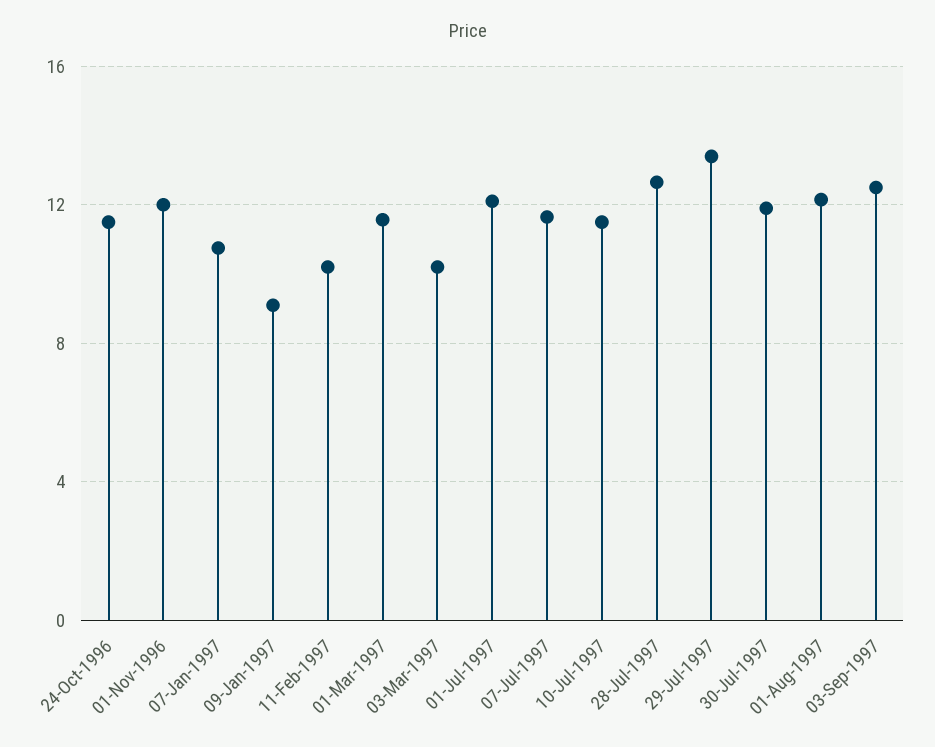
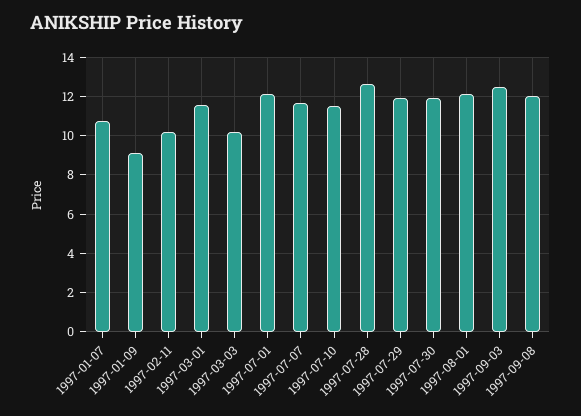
24-Oct-1996: 11.5 -> none
01-Nov-1996: 12 -> none
29-Jul-1997: 13.5 -> 12
1997-09-08: none -> 12

